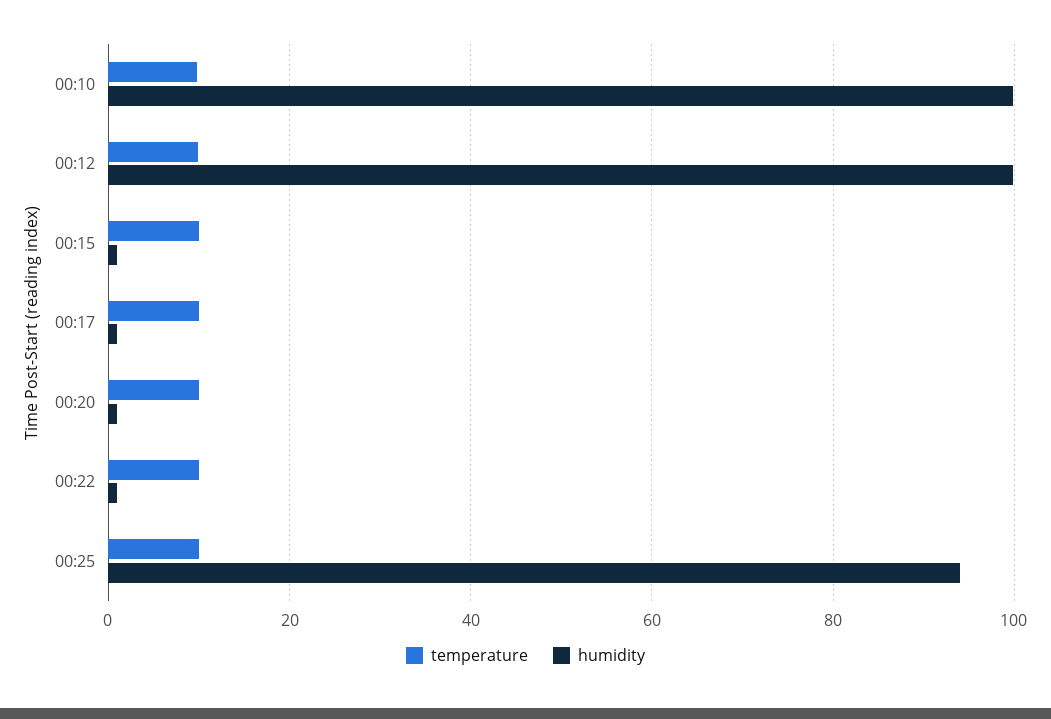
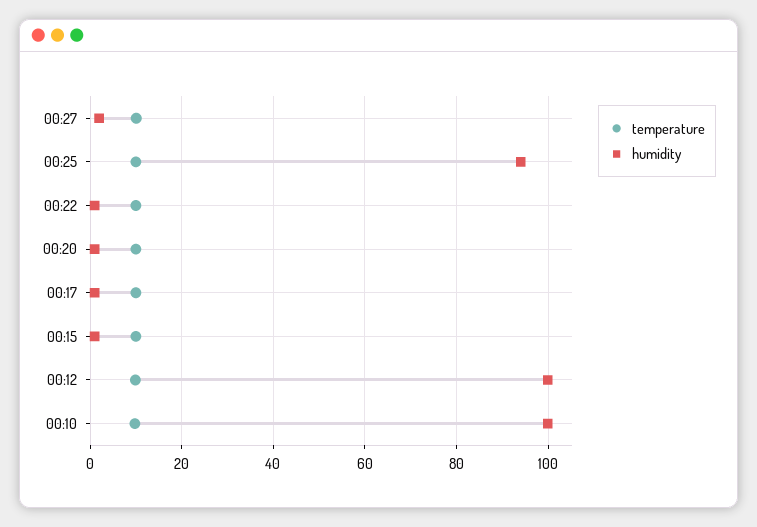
temperature, 00:27: none -> 10
humidity, 00:27: none -> 2

